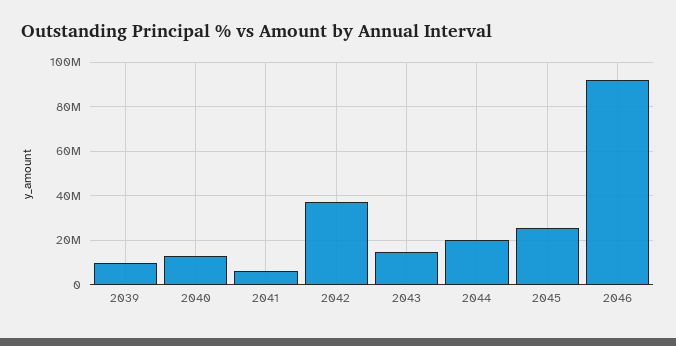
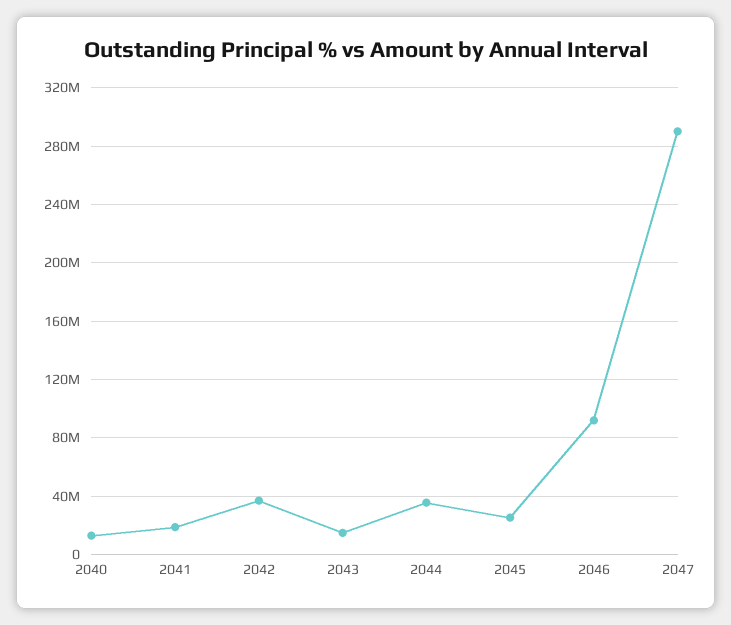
2039: 10000000 -> none
2041: 5000000 -> 20000000
2044: 20000000 -> 35000000
2047: none -> 290000000

